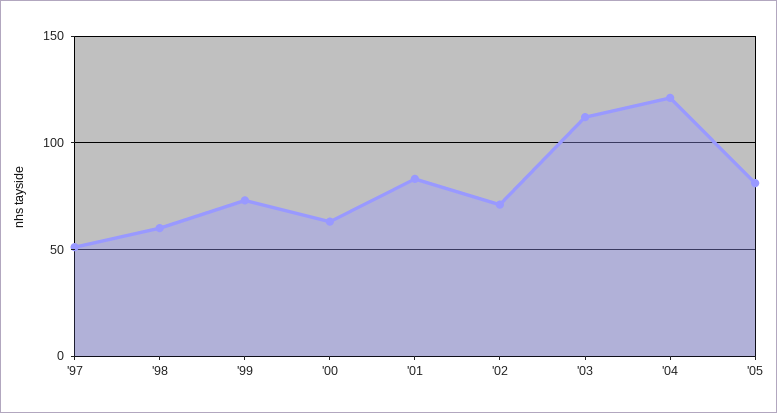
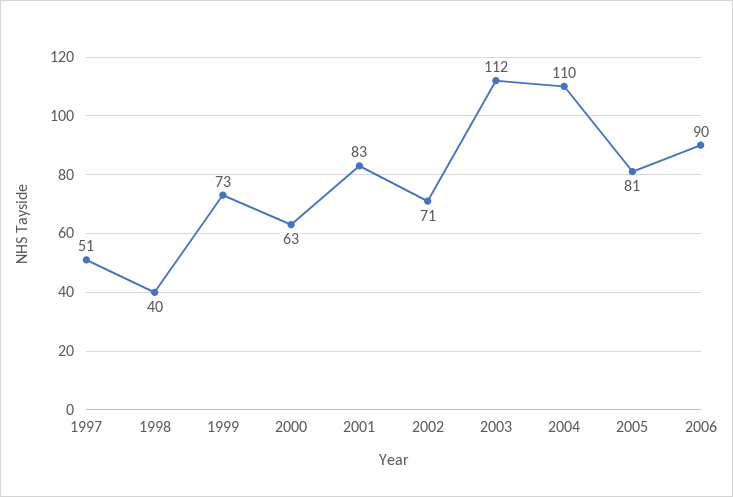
'98: 60 -> 40
'04: 120 -> 110
2006: none -> 90

